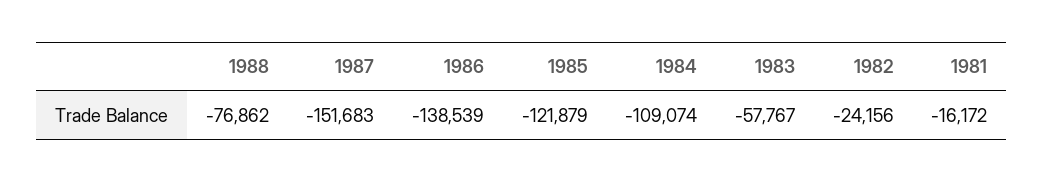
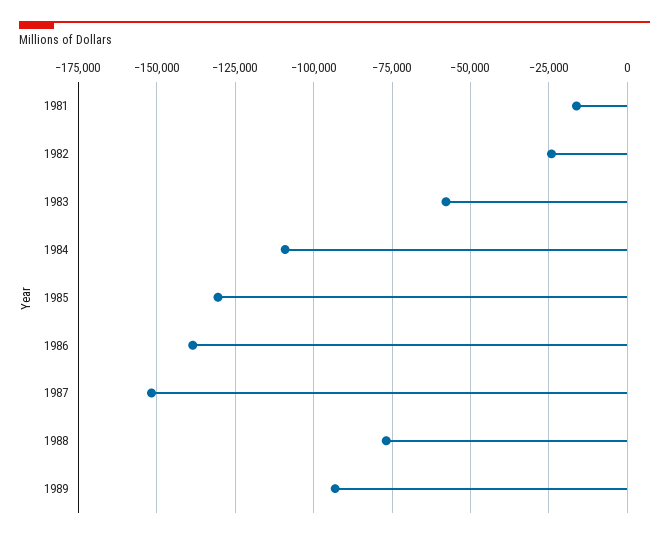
1985: -121879 -> -130000
1989: none -> -92500

